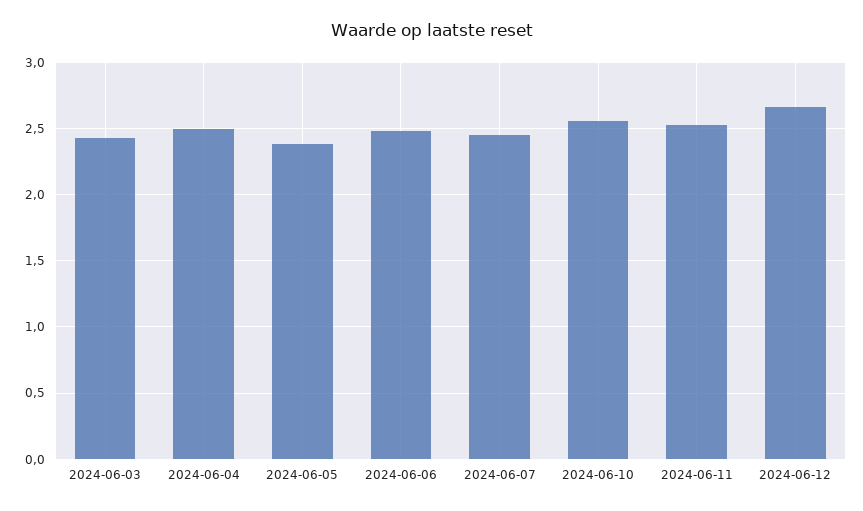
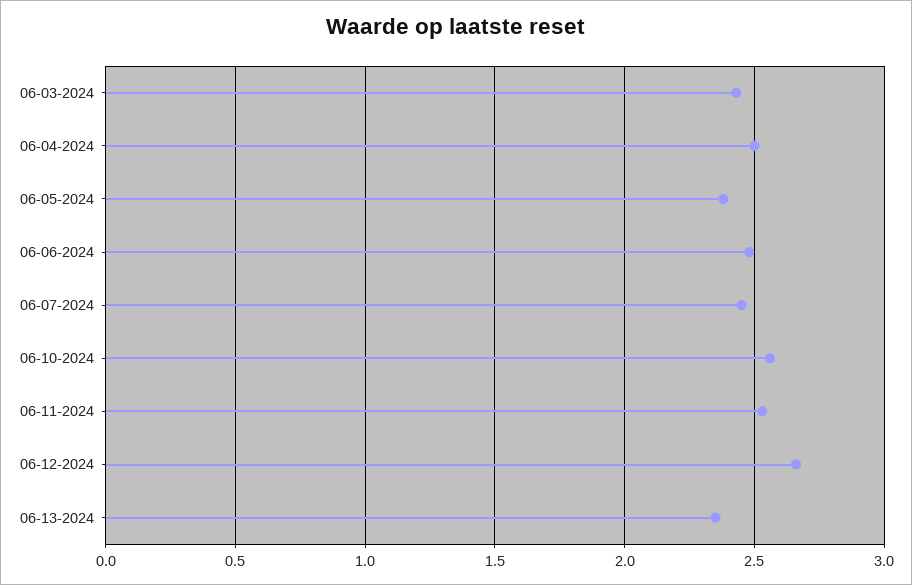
06-13-2024: none -> 2.35

